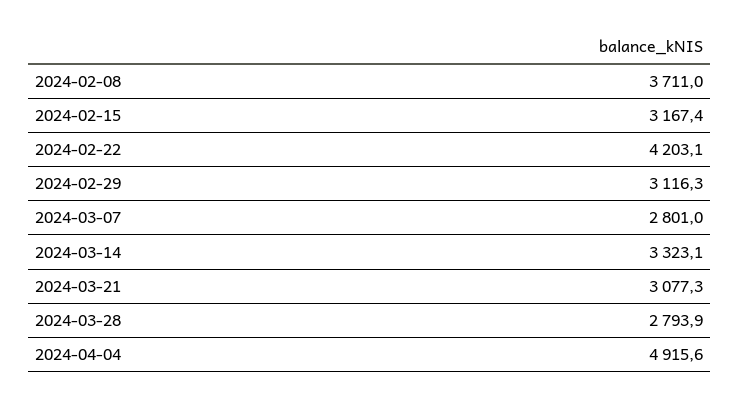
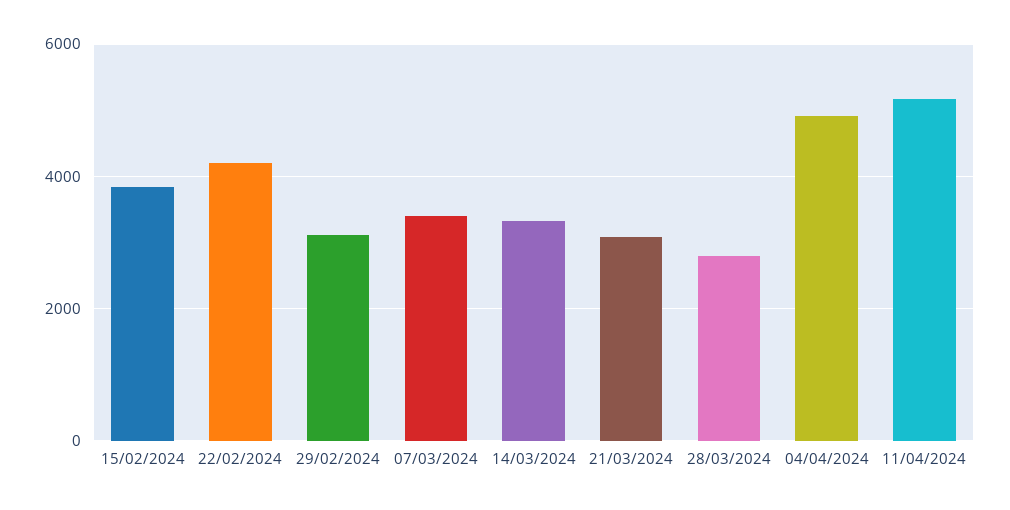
2024-02-08: 3711 -> none
2024-02-15: 3167.4 -> 3800
2024-03-07: 2801 -> 3400
11/04/2024: none -> 5200

